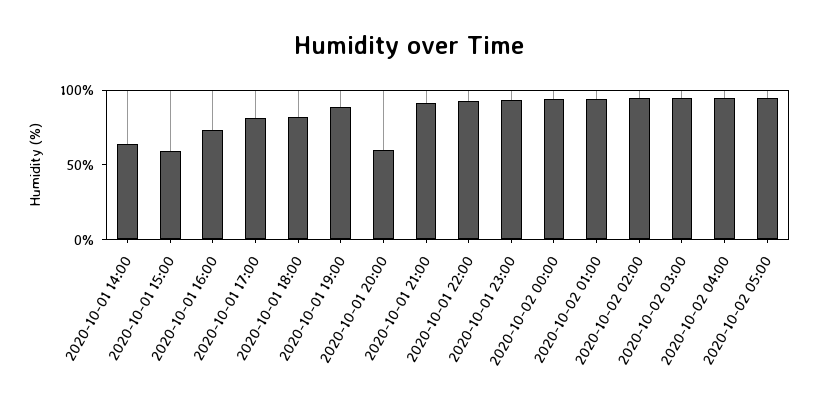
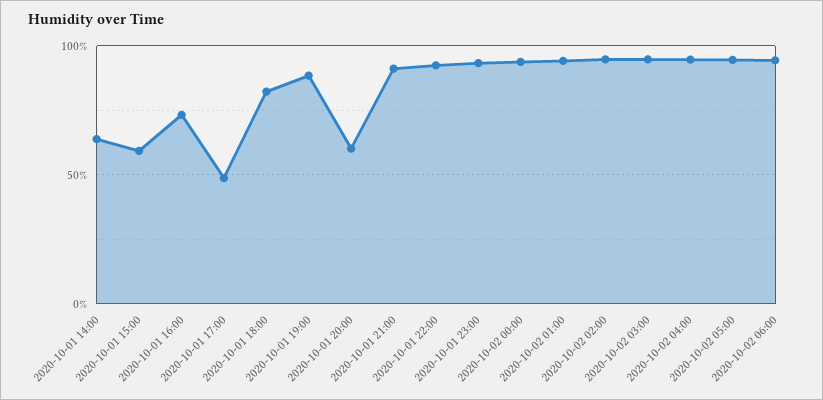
2020-10-01 17:00: 80 -> 50
2020-10-02 06:00: none -> 95

